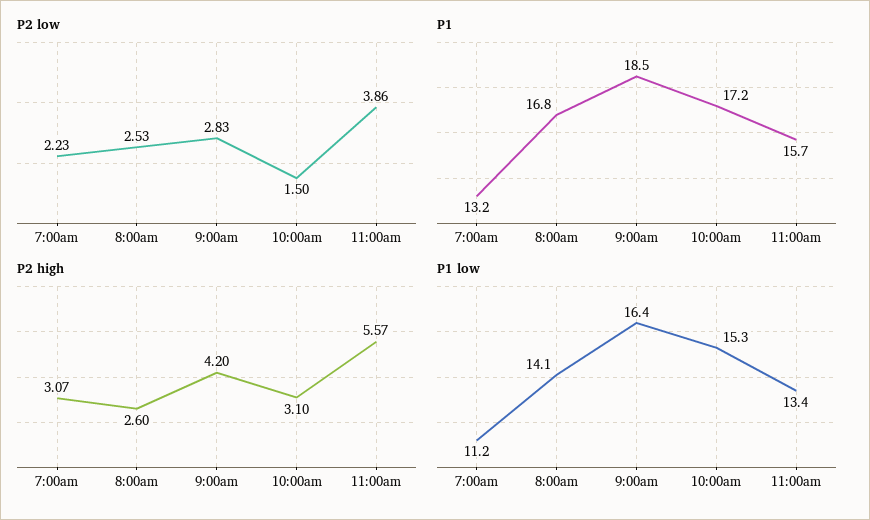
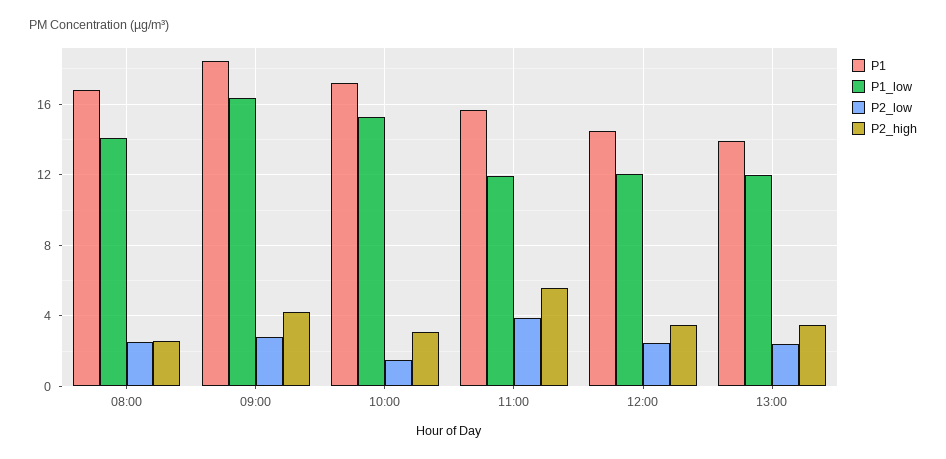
P2 low, 7:00am: 2.23 -> none
P1, 7:00am: 13.2 -> none
P2 high, 7:00am: 3.07 -> none
P1 low, 7:00am: 11.2 -> none
P1 low, 11:00am: 13.4 -> 12
P1, 12:00: none -> 14.5
P1 low, 12:00: none -> 12
P2 low, 12:00: none -> 2.5
P2 high, 12:00: none -> 3.5
P1, 13:00: none -> 14
P1 low, 13:00: none -> 12
P2 low, 13:00: none -> 2.5
P2 high, 13:00: none -> 3.5

